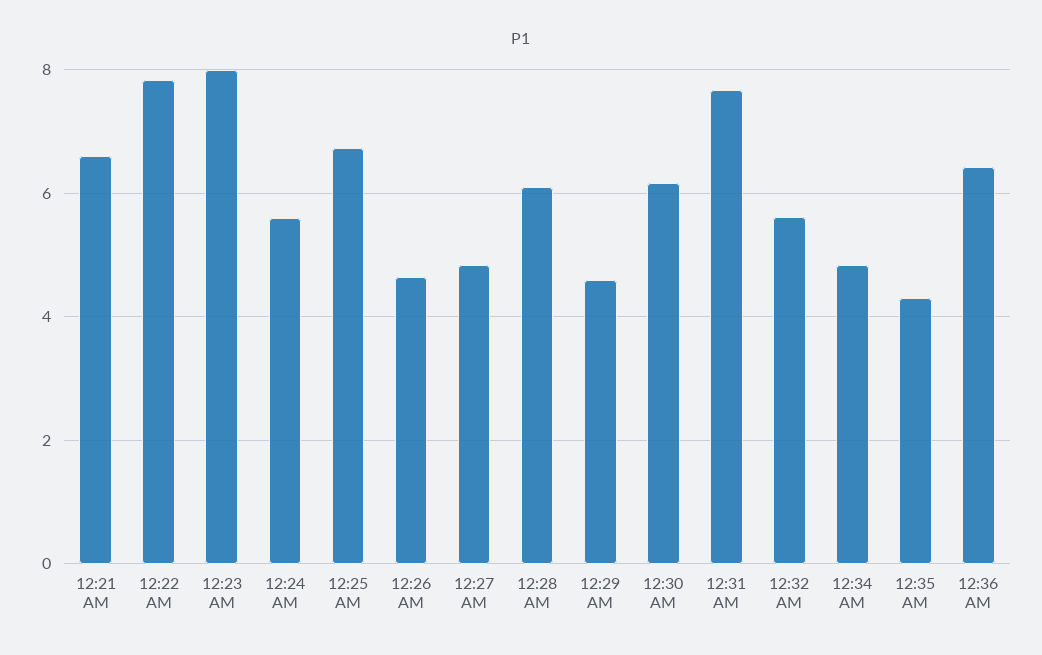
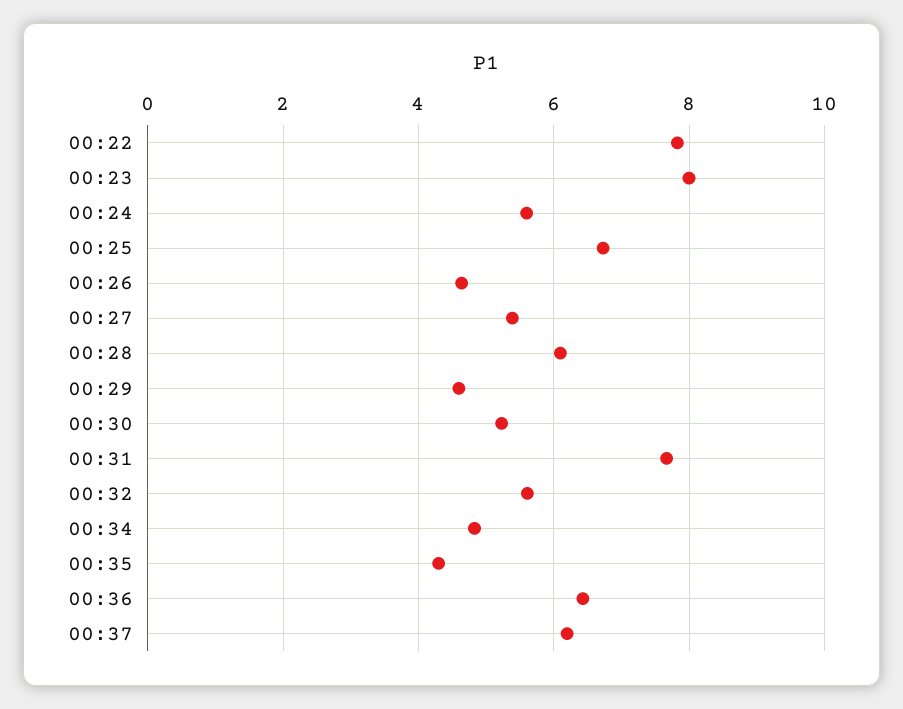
12:21 AM: 6.6 -> none
12:27 AM: 4.8 -> 5.4
12:30 AM: 6.2 -> 5.2
00:37: none -> 6.2

